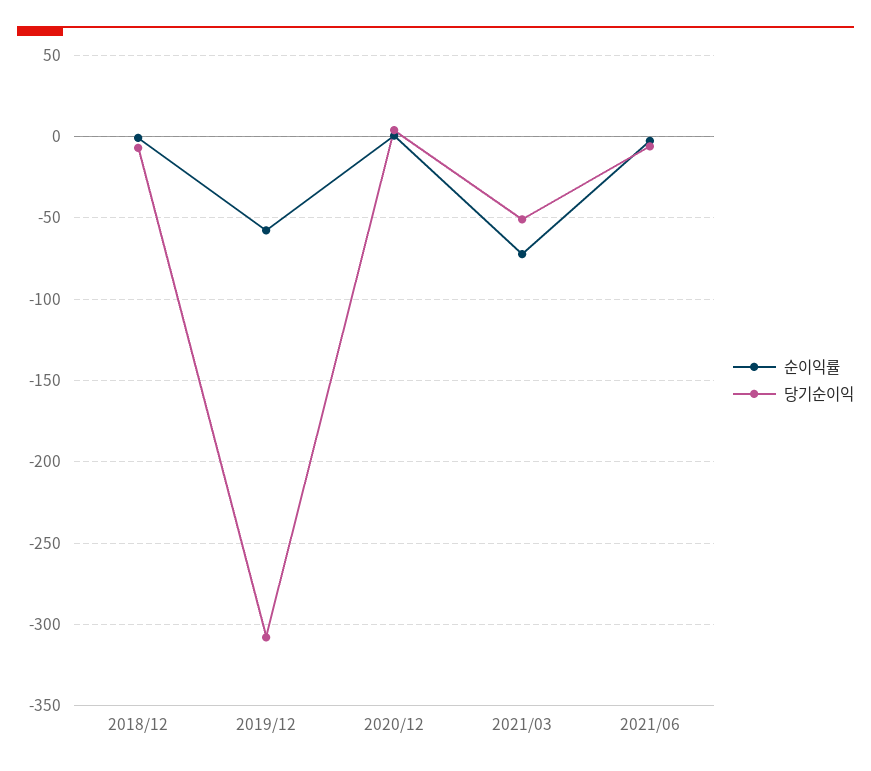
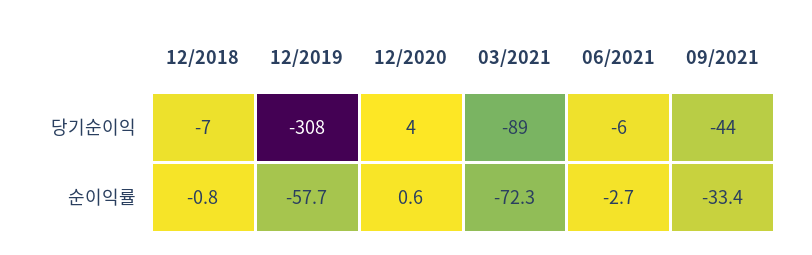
당기순이익, 2021/03: -50 -> -89
당기순이익, 09/2021: none -> -44
순이익률, 09/2021: none -> -33.4

